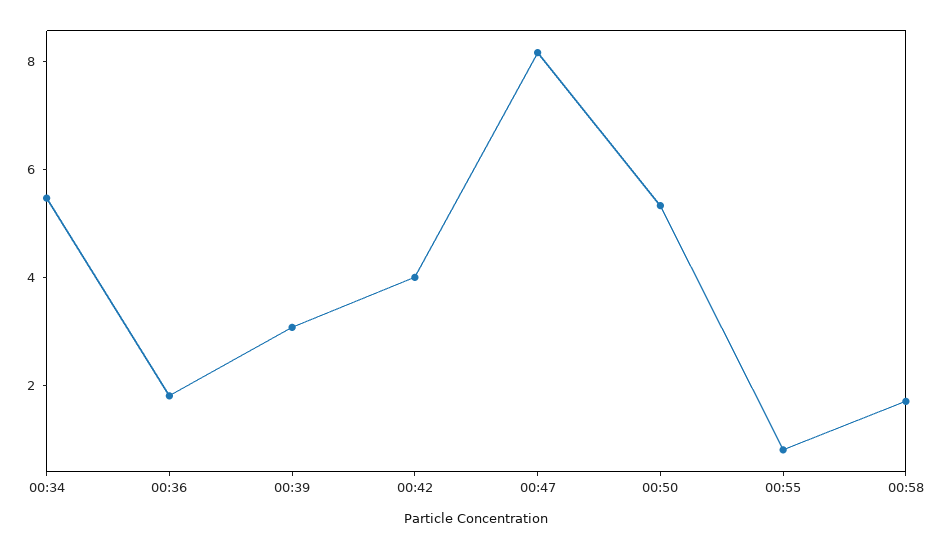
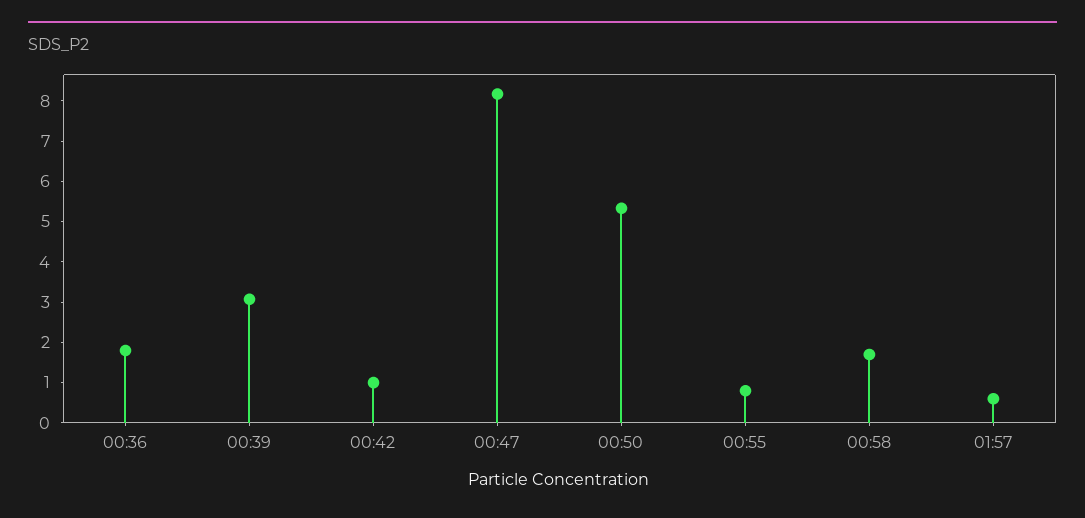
00:34: 5.5 -> none
00:42: 4 -> 1
01:57: none -> 0.6

